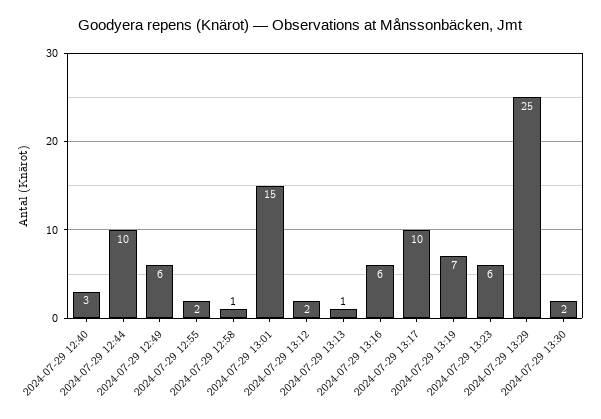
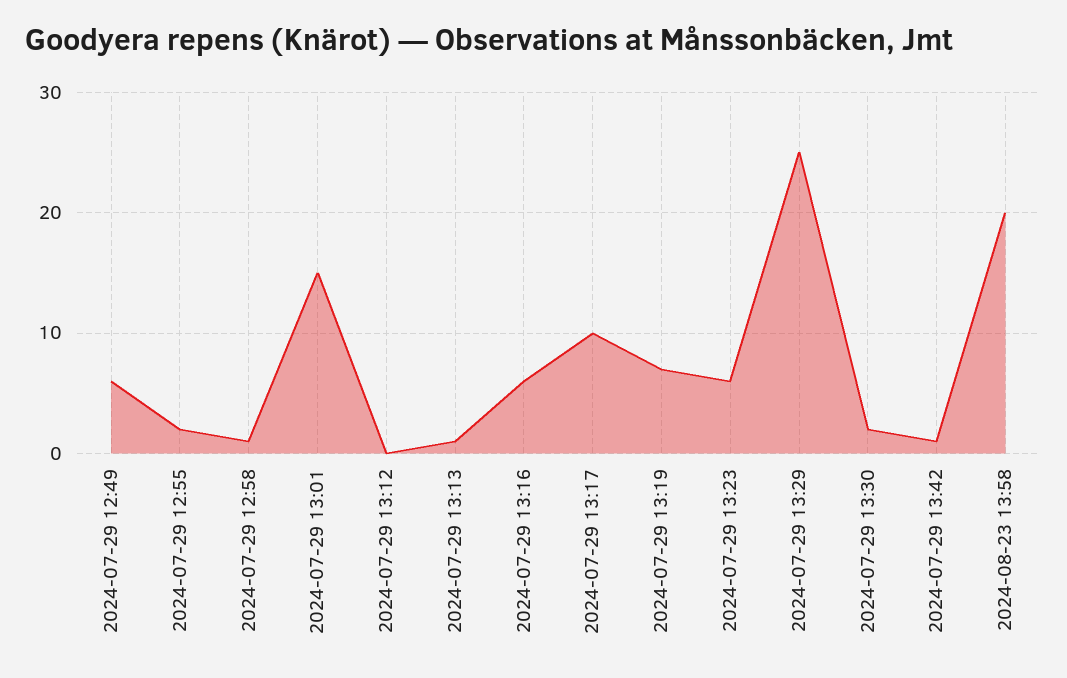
2024-07-29 12:40: 3 -> none
2024-07-29 12:44: 10 -> none
2024-07-29 13:12: 2 -> 0
2024-07-29 13:42: none -> 1
2024-08-23 13:58: none -> 20

